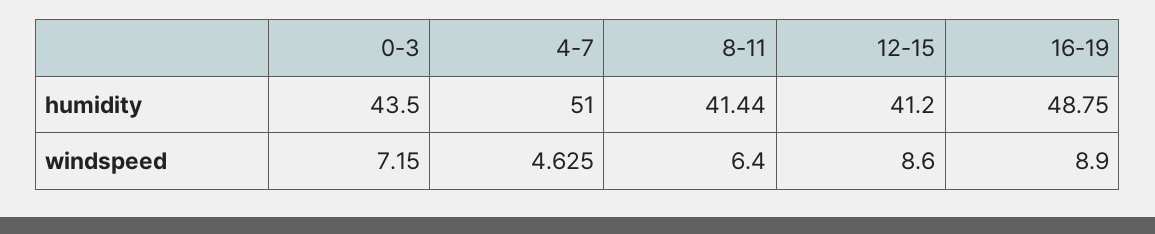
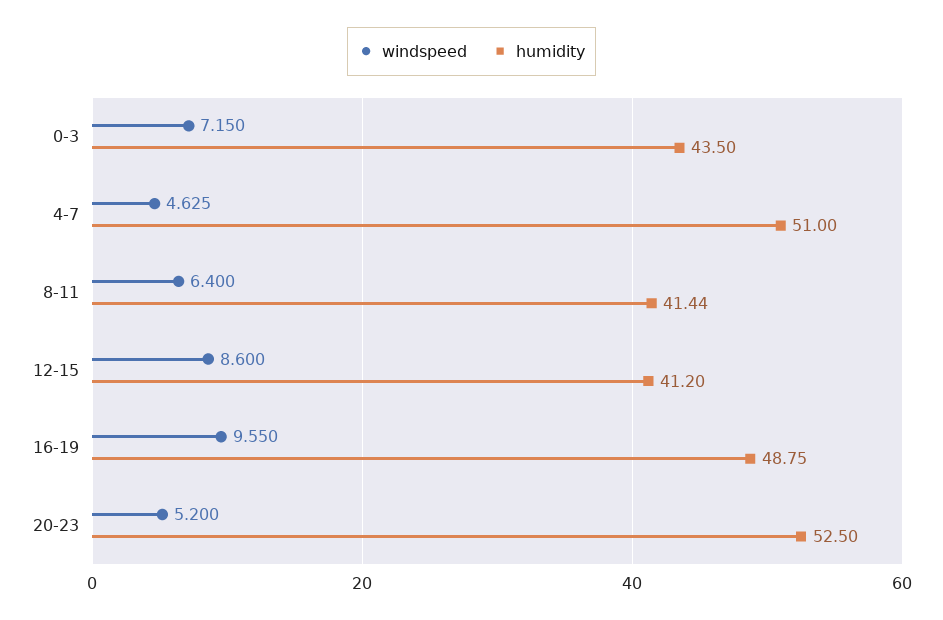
windspeed, 16-19: 8.9 -> 9.55
windspeed, 20-23: none -> 5.2
humidity, 20-23: none -> 52.5

